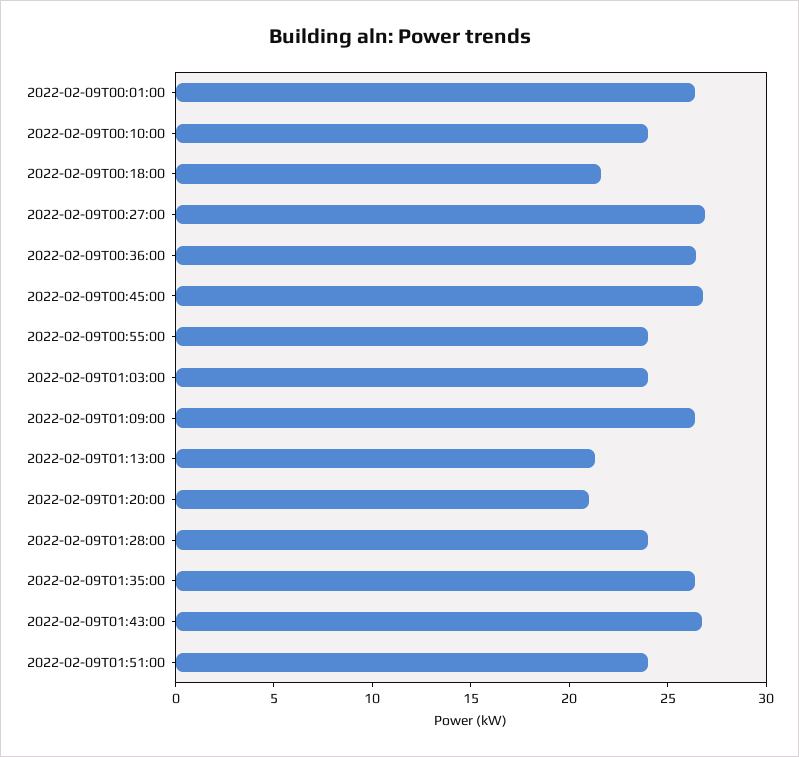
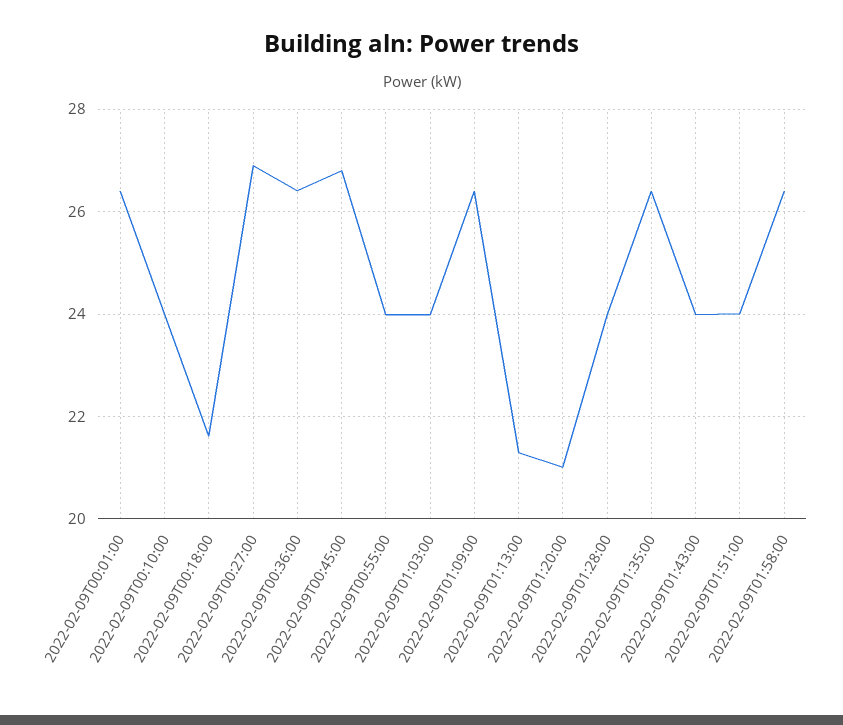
2022-02-09T01:43:00: 27 -> 24
2022-02-09T01:58:00: none -> 26.4

